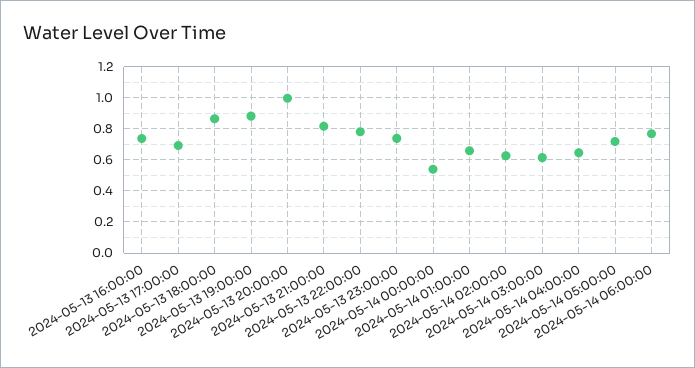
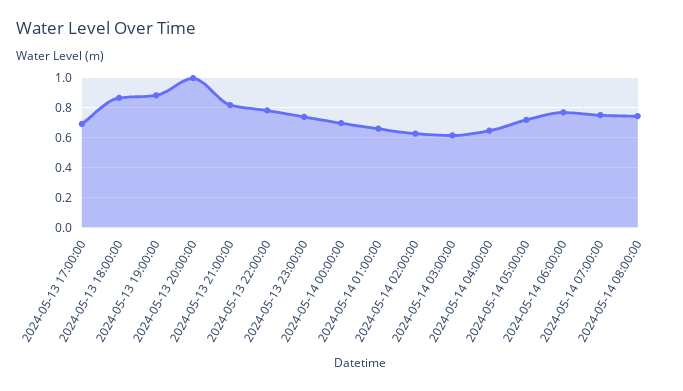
2024-05-13 16:00:00: 0.75 -> none
2024-05-14 00:00:00: 0.55 -> 0.7
2024-05-14 07:00:00: none -> 0.75
2024-05-14 08:00:00: none -> 0.75

